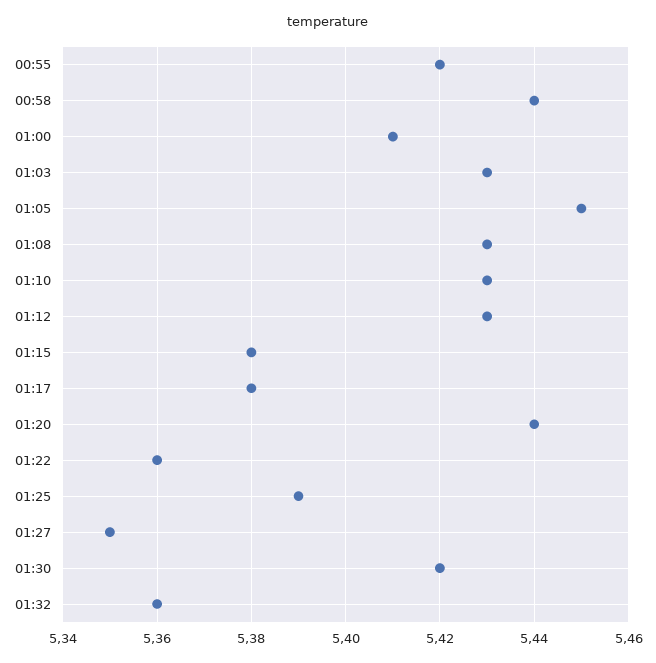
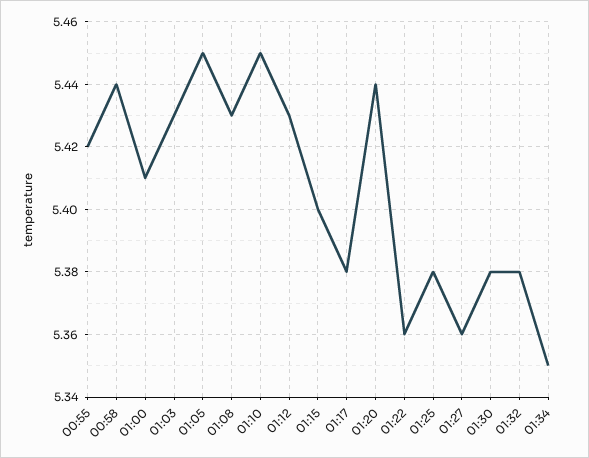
01:10: 5.43 -> 5.45
01:15: 5.38 -> 5.4
01:25: 5.39 -> 5.38
01:27: 5.35 -> 5.36
01:30: 5.42 -> 5.38
01:32: 5.36 -> 5.38
01:34: none -> 5.35

